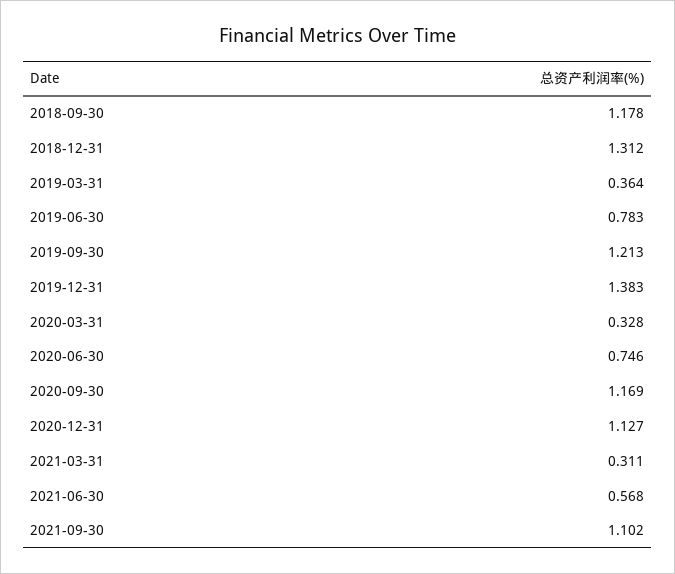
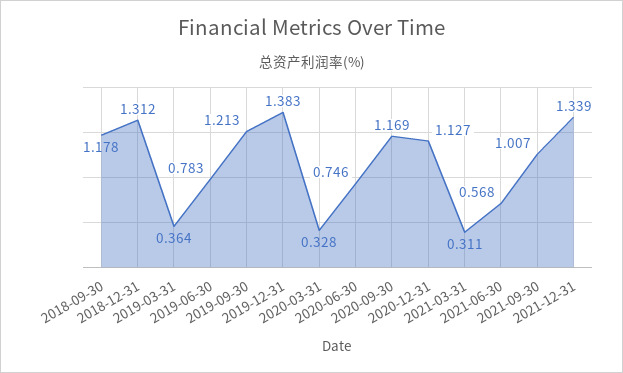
2021-09-30: 1.102 -> 1.007
2021-12-31: none -> 1.339

